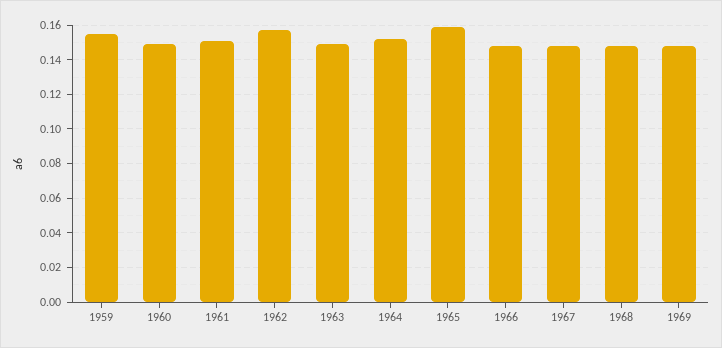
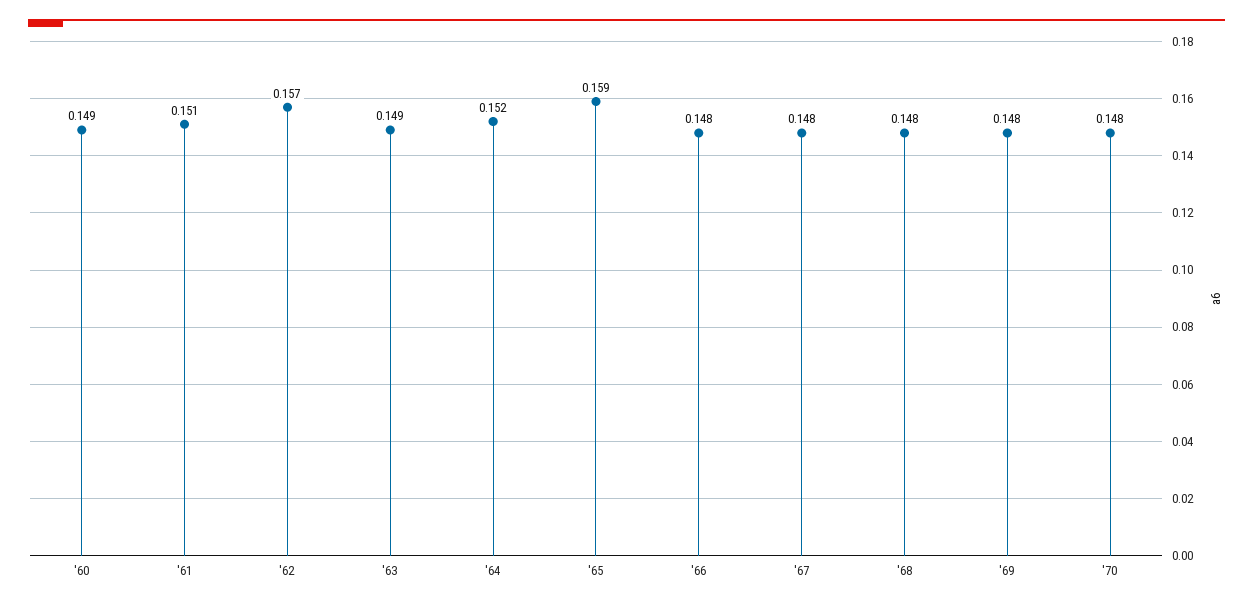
1959: 0.155 -> none
'70: none -> 0.148

